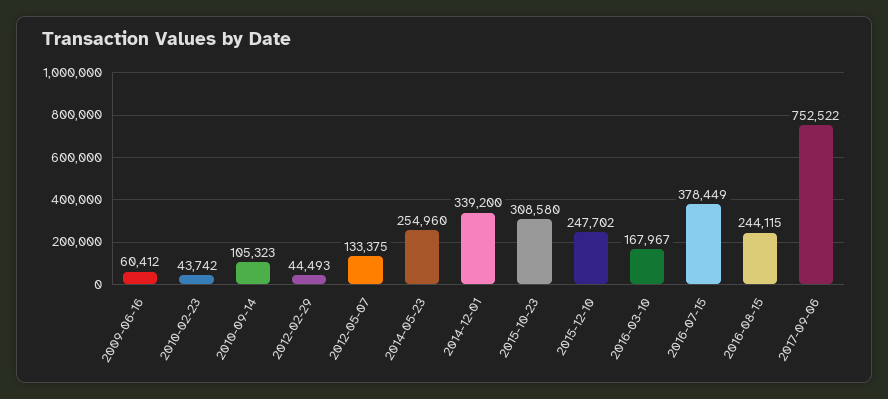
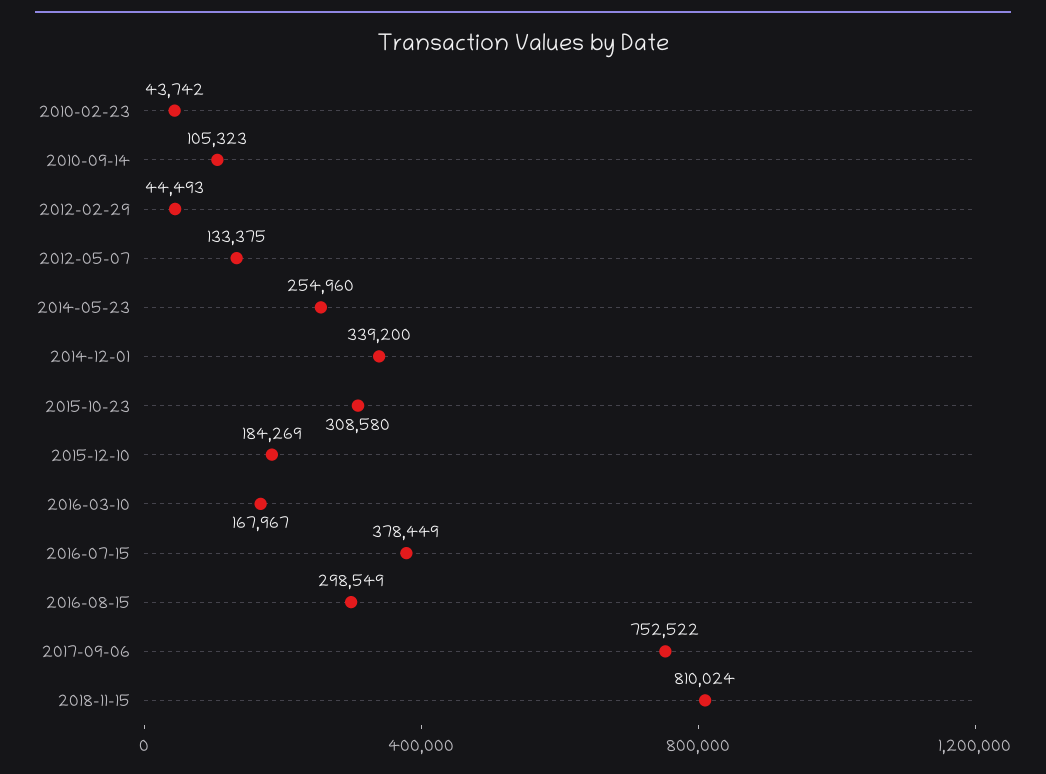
2009-06-16: 60412 -> none
2015-12-10: 247702 -> 184269
2016-08-15: 244115 -> 298549
2018-11-15: none -> 810024

